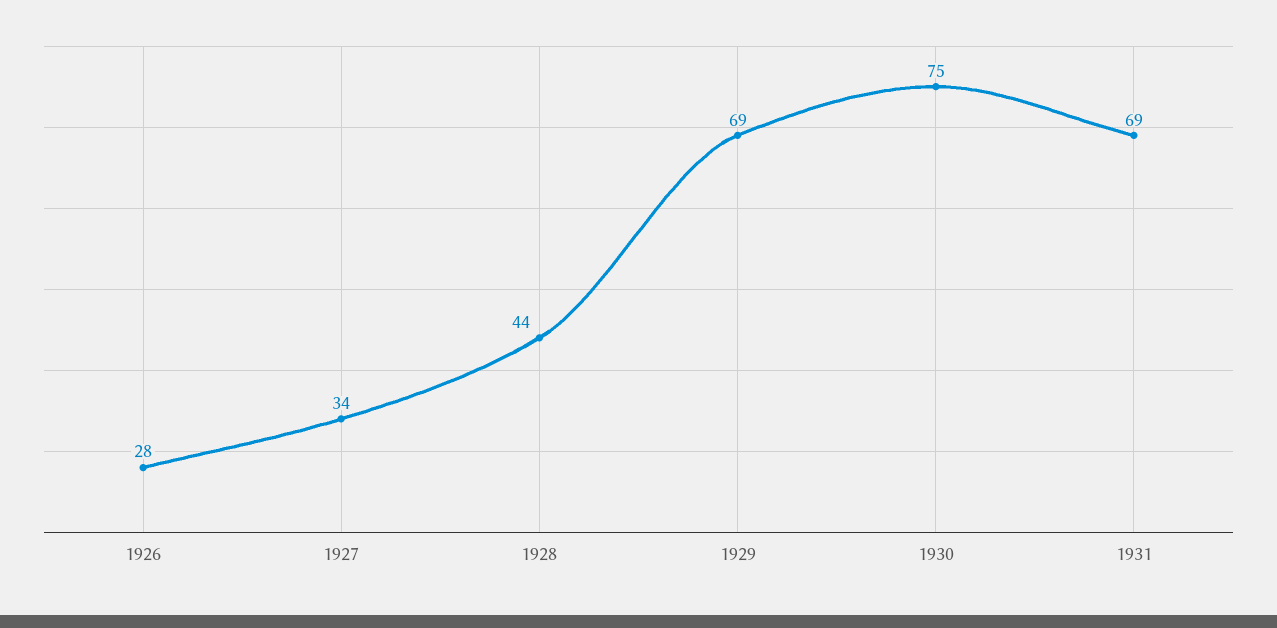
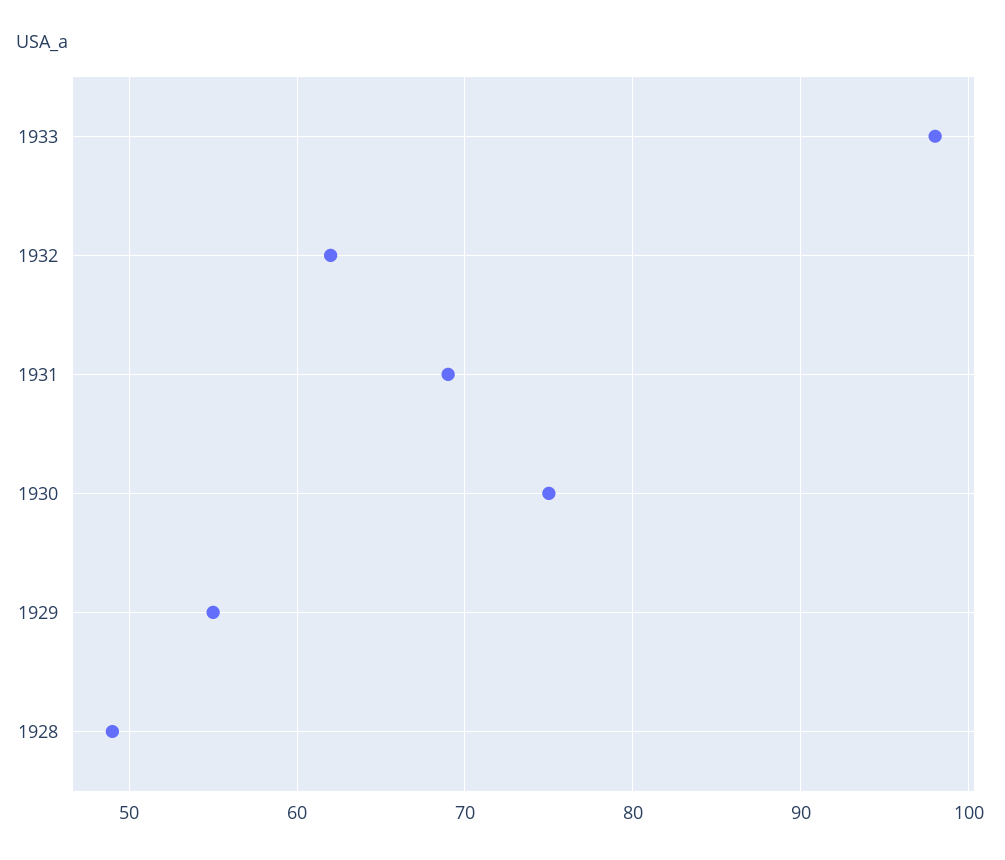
1926: 28 -> none
1927: 34 -> none
1928: 44 -> 49
1929: 69 -> 55
1933: none -> 98
1932: none -> 62

